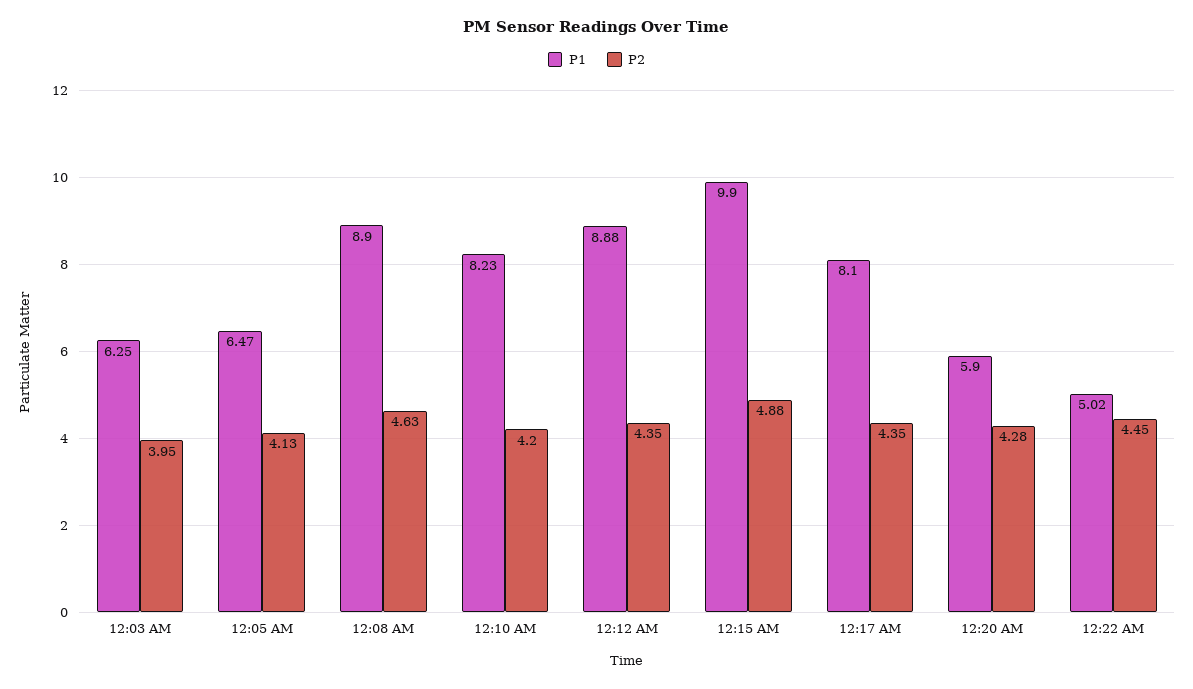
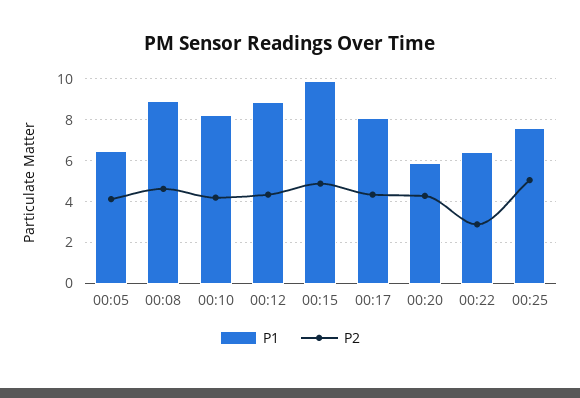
P1, 12:03 AM: 6.25 -> none
P2, 12:03 AM: 3.95 -> none
P1, 12:22 AM: 5.02 -> 6.5
P2, 12:22 AM: 4.45 -> 3
P1, 00:25: none -> 7.5
P2, 00:25: none -> 5

